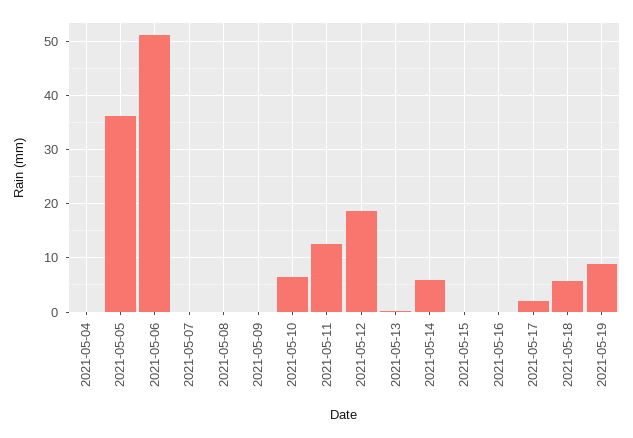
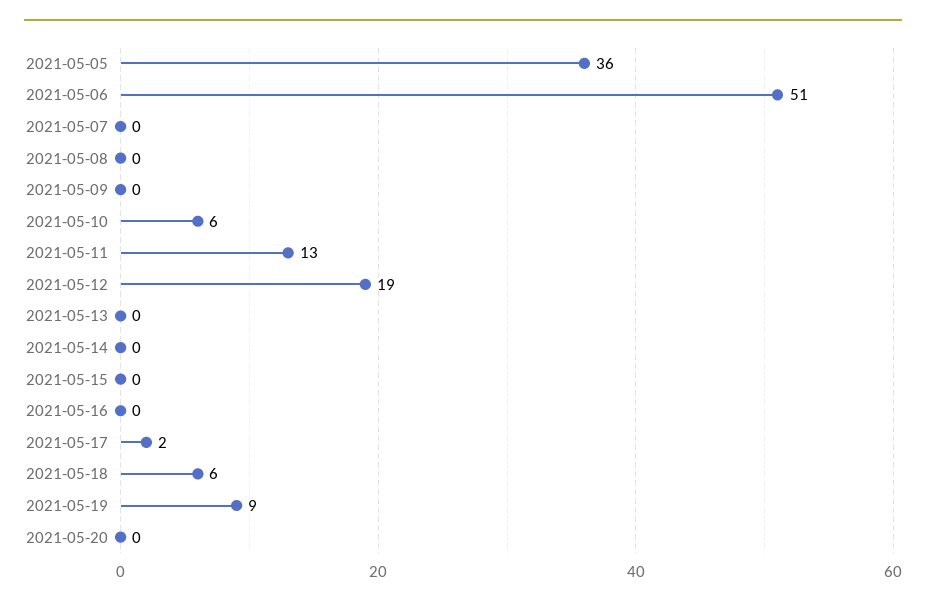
2021-05-04: 0 -> none
2021-05-14: 6 -> 0
2021-05-20: none -> 0

